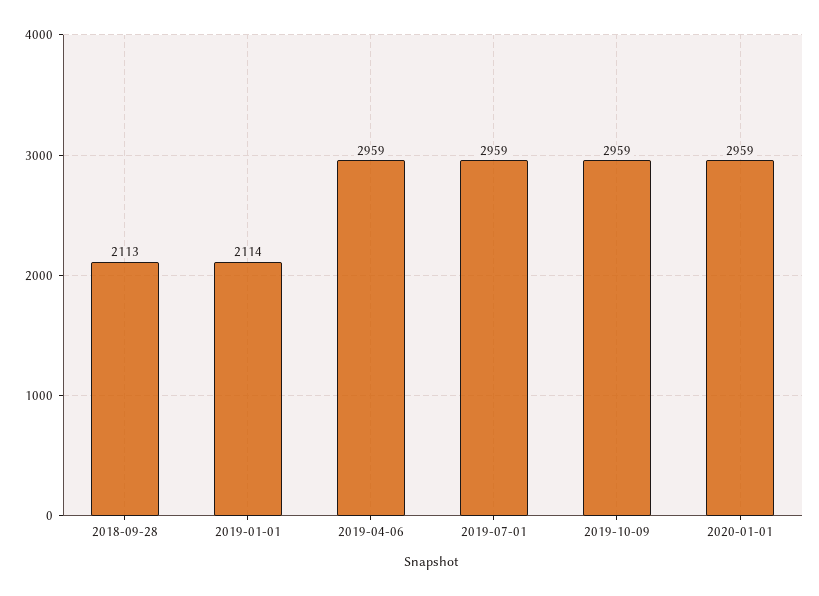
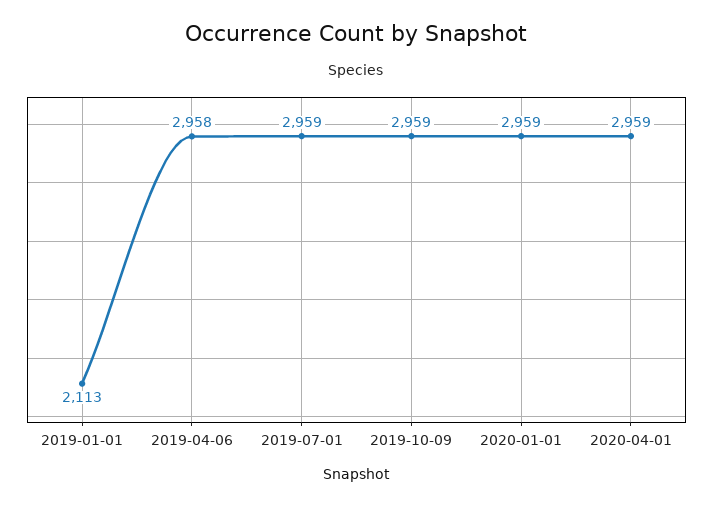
2018-09-28: 2113 -> none
2019-01-01: 2114 -> 2113
2019-04-06: 2959 -> 2958
2020-04-01: none -> 2959

